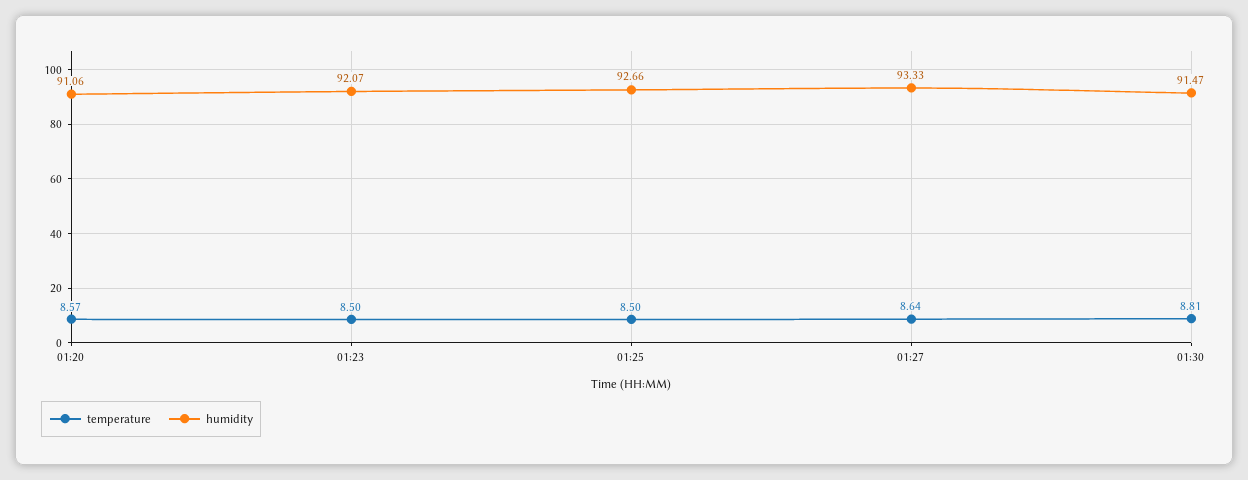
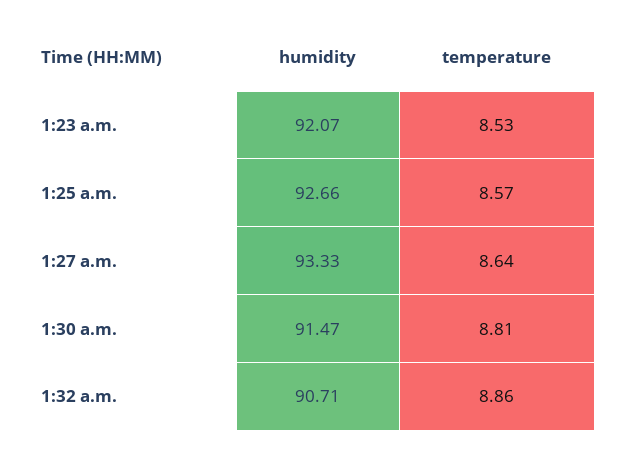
temperature, 01:20: 8.57 -> none
humidity, 01:20: 91.06 -> none
temperature, 01:23: 8.5 -> 8.53
temperature, 01:25: 8.5 -> 8.57
humidity, 1:32 a.m.: none -> 90.71
temperature, 1:32 a.m.: none -> 8.86

